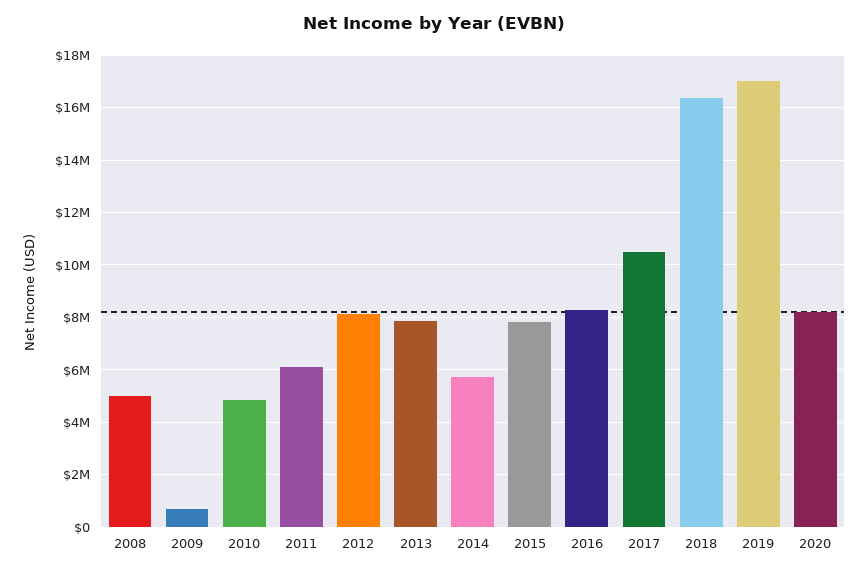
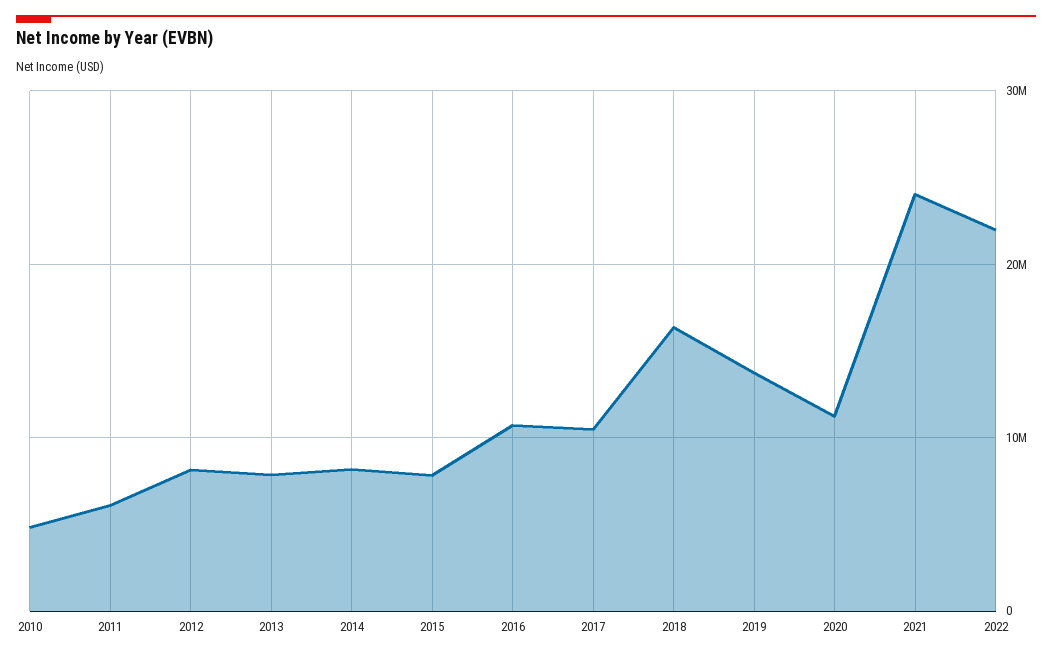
2008: 5000000 -> none
2009: 750000 -> none
2014: 5750000 -> 8000000
2016: 8250000 -> 11000000
2019: 17000000 -> 14000000
2020: 8250000 -> 11000000
2021: none -> 24000000
2022: none -> 22000000

